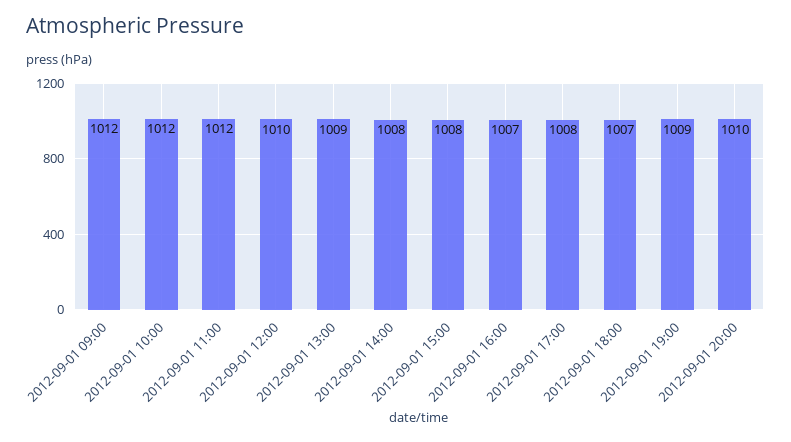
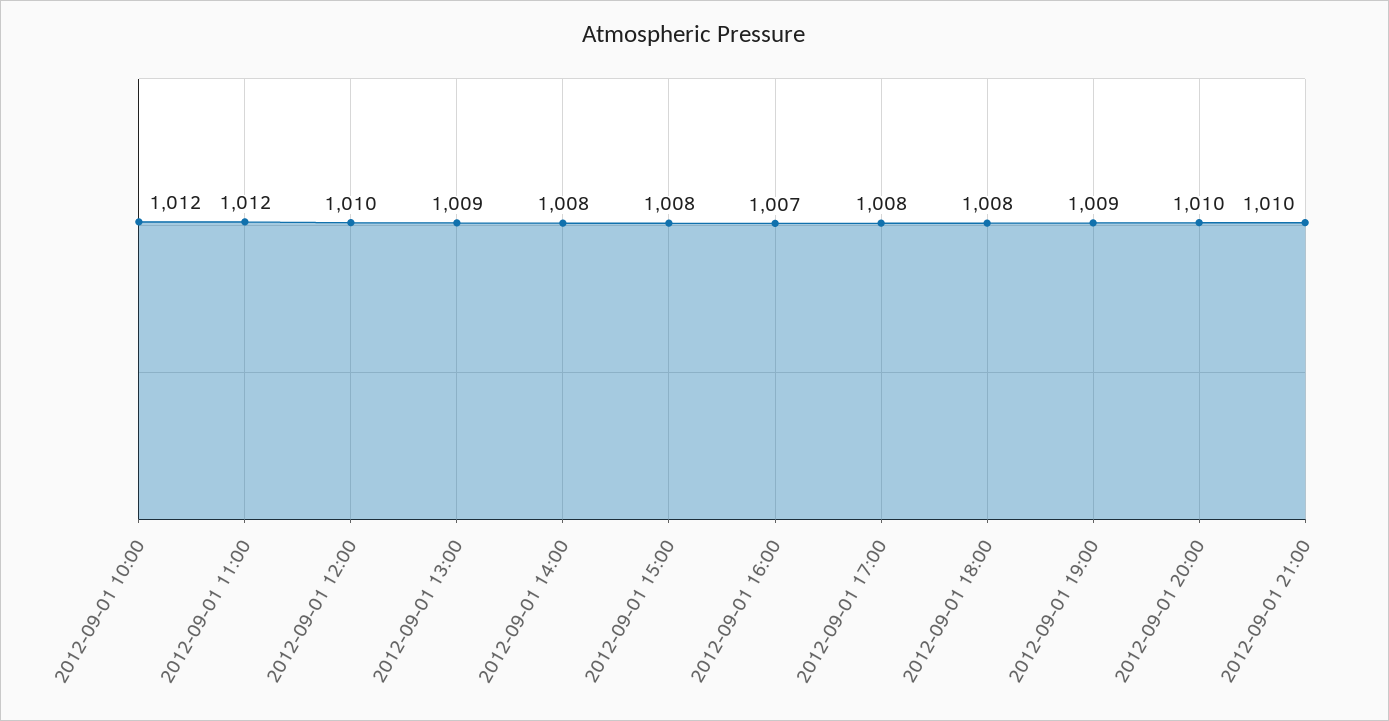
2012-09-01 09:00: 1012 -> none
2012-09-01 18:00: 1007 -> 1008
2012-09-01 21:00: none -> 1010

